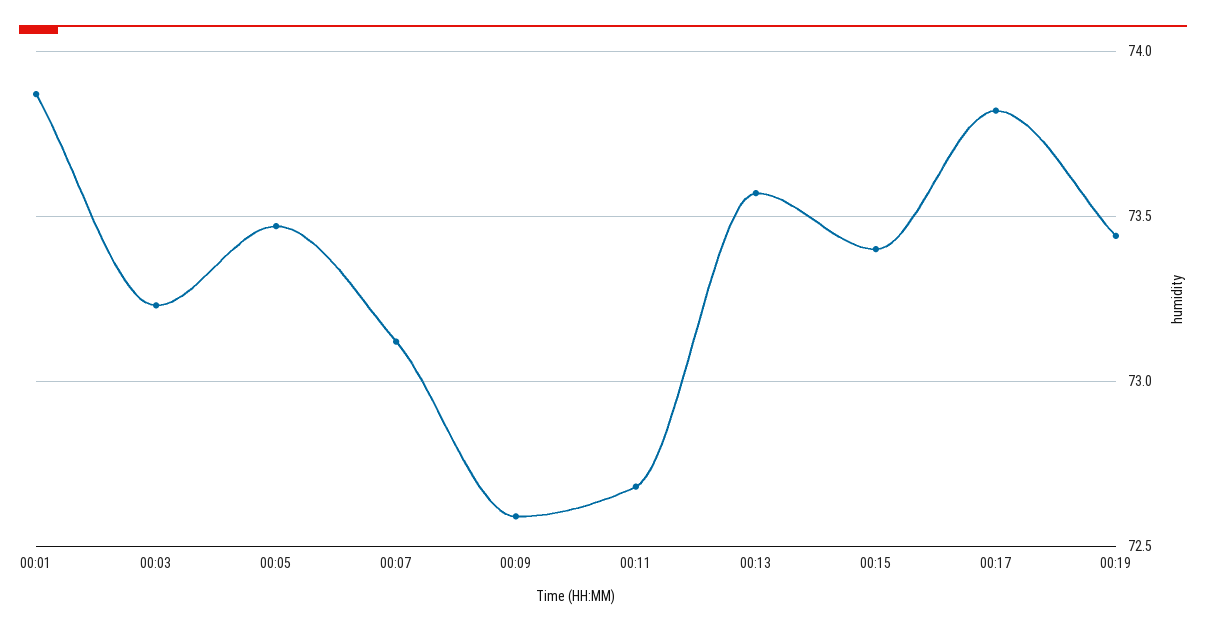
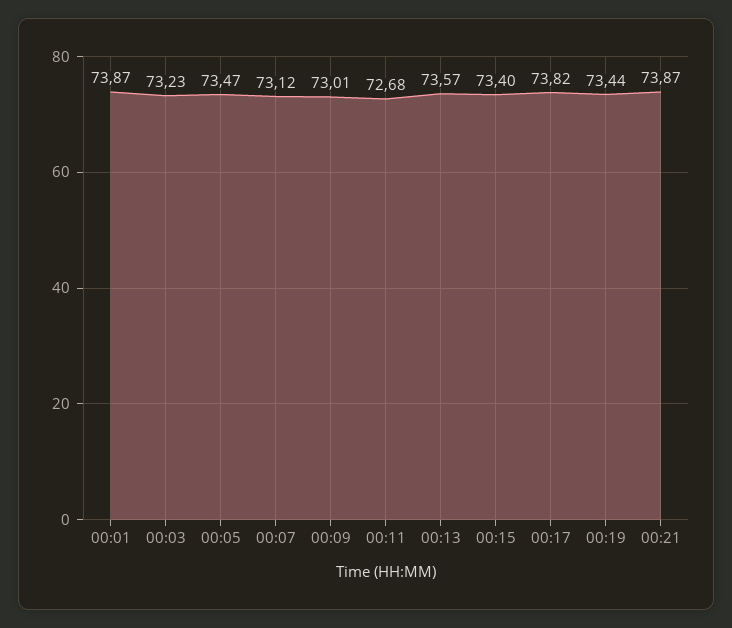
00:09: 72.6 -> 73.01
00:21: none -> 73.87

